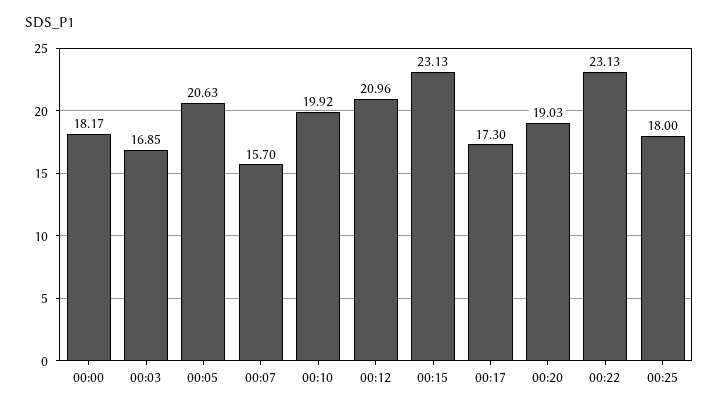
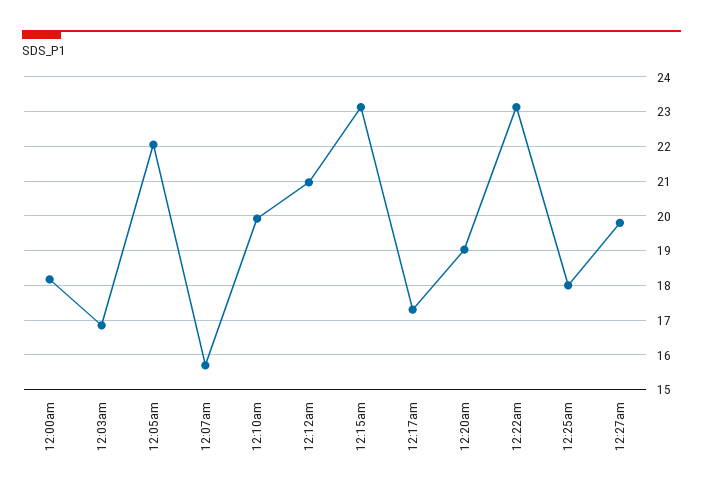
00:05: 20.63 -> 22
12:27am: none -> 19.8

